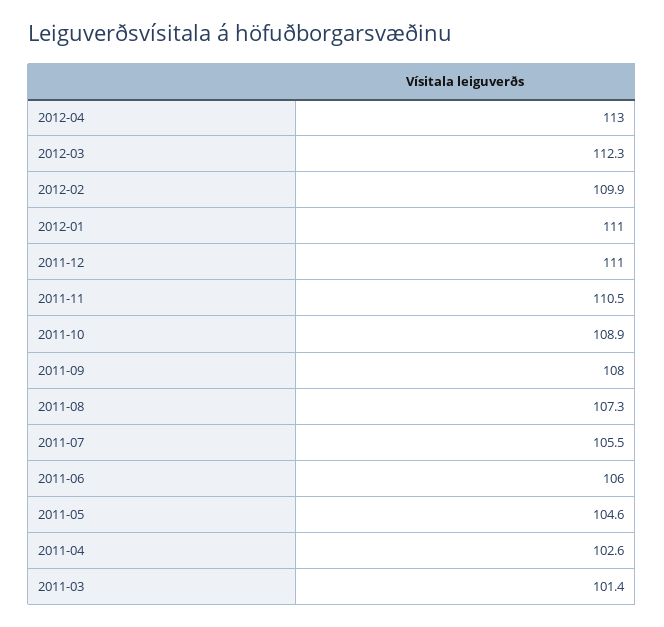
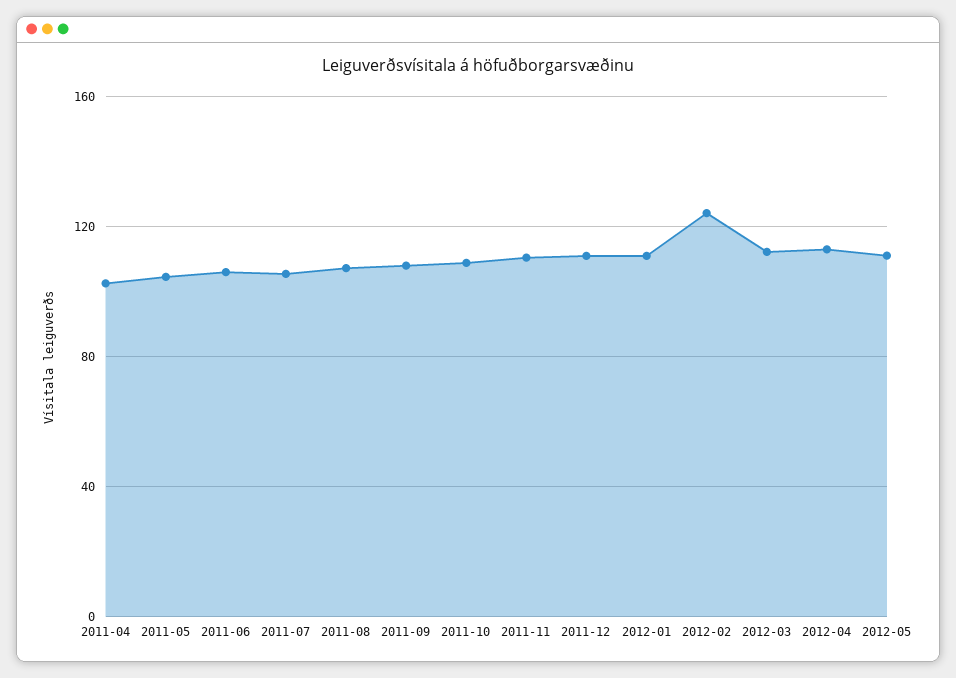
2012-02: 109.9 -> 125
2011-03: 101.4 -> none
2012-05: none -> 110

